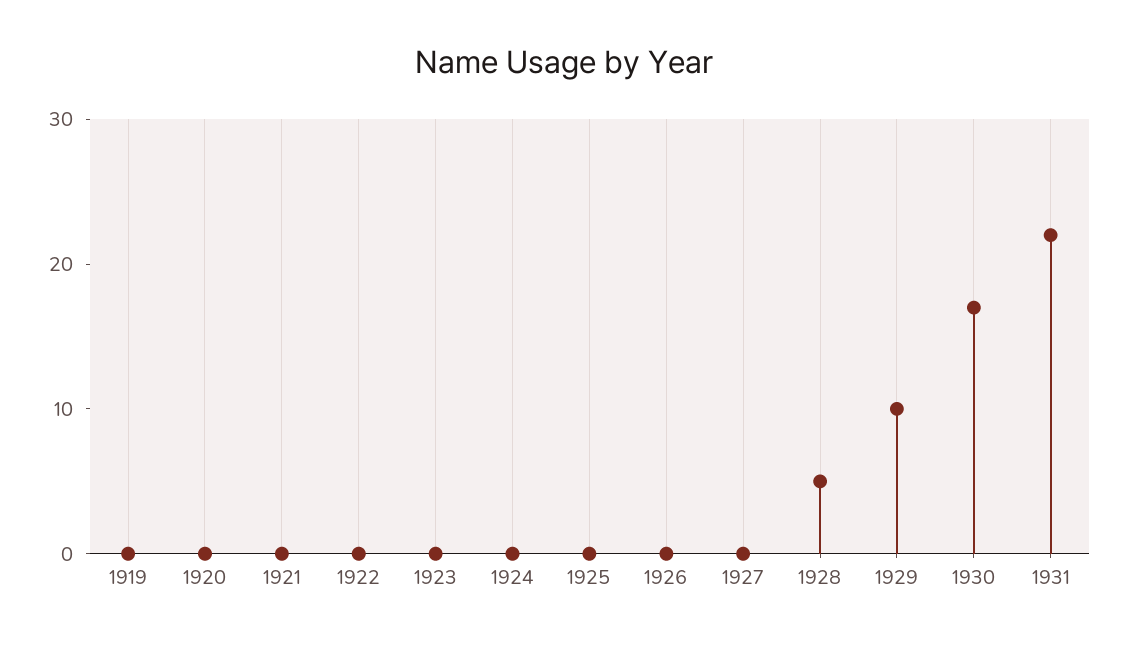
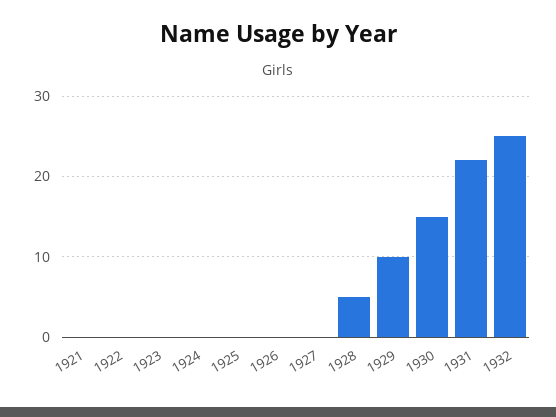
1919: 0 -> none
1920: 0 -> none
1930: 17 -> 15
1932: none -> 25

